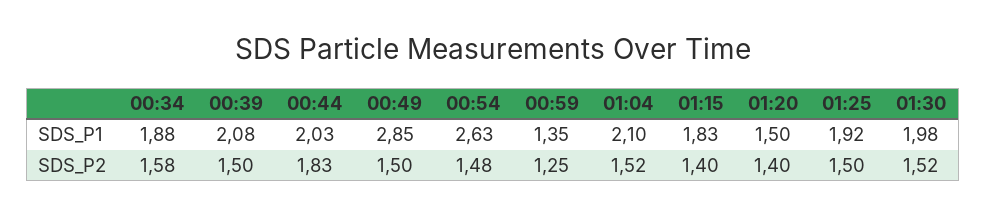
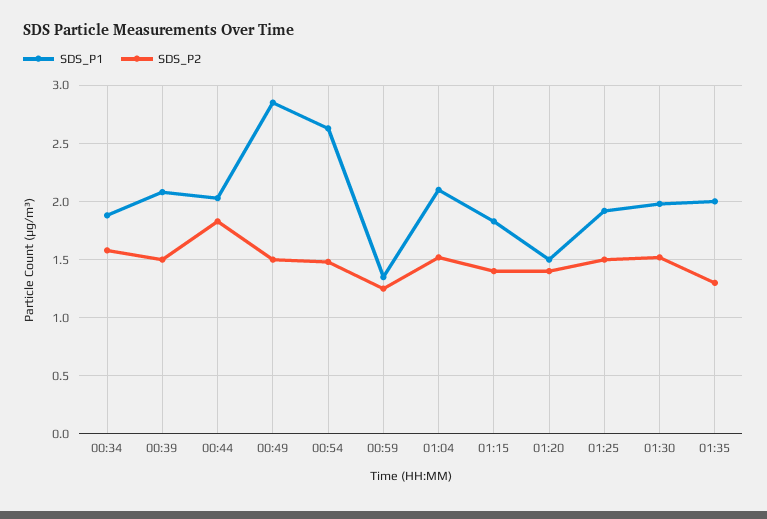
SDS_P1, 01:35: none -> 2
SDS_P2, 01:35: none -> 1.3

